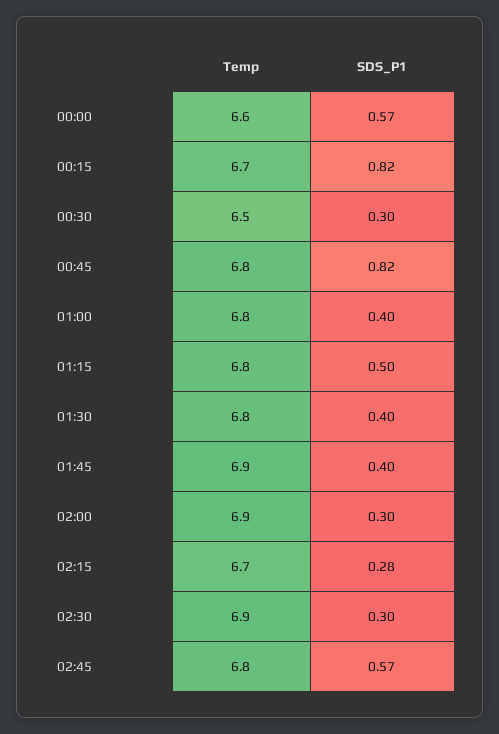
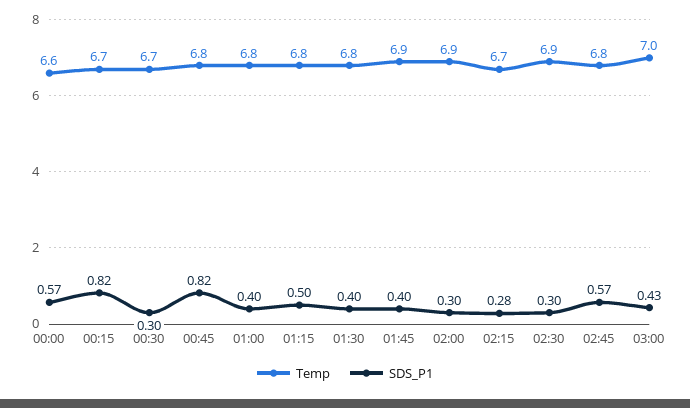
Temp, 00:30: 6.5 -> 6.7
Temp, 03:00: none -> 7
SDS_P1, 03:00: none -> 0.43

